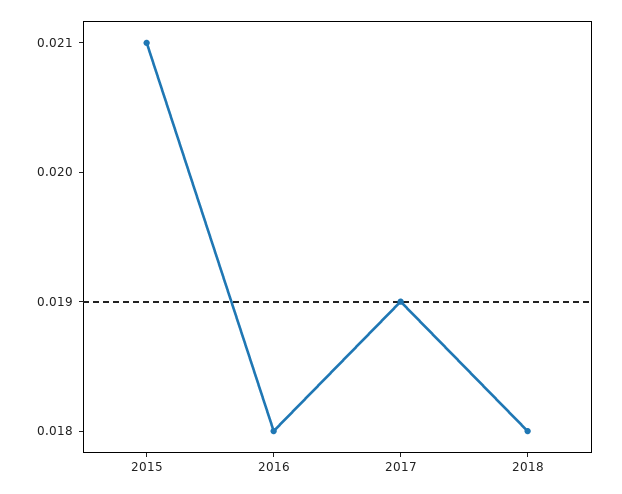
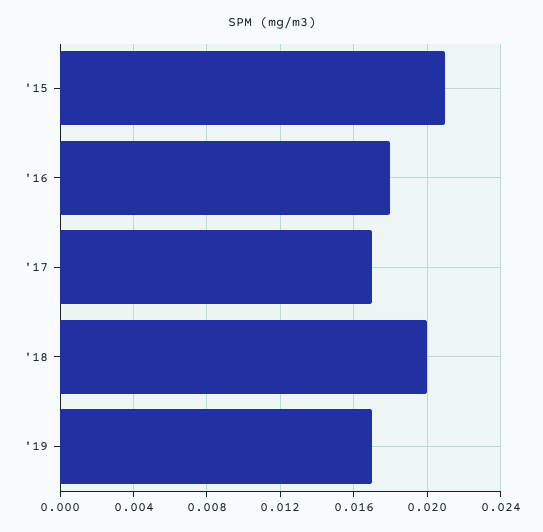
2017: 0.019 -> 0.017
2018: 0.018 -> 0.02
'19: none -> 0.017

